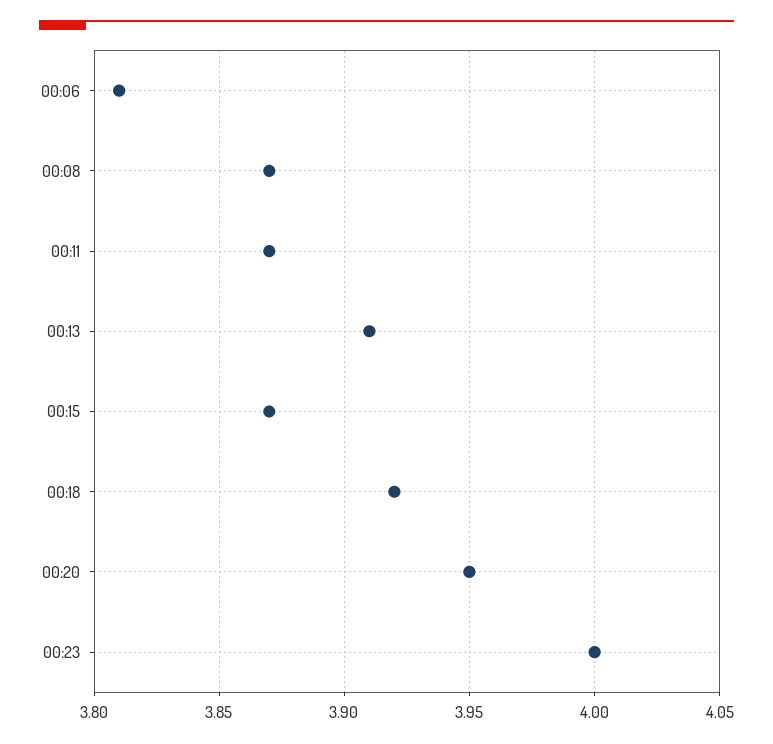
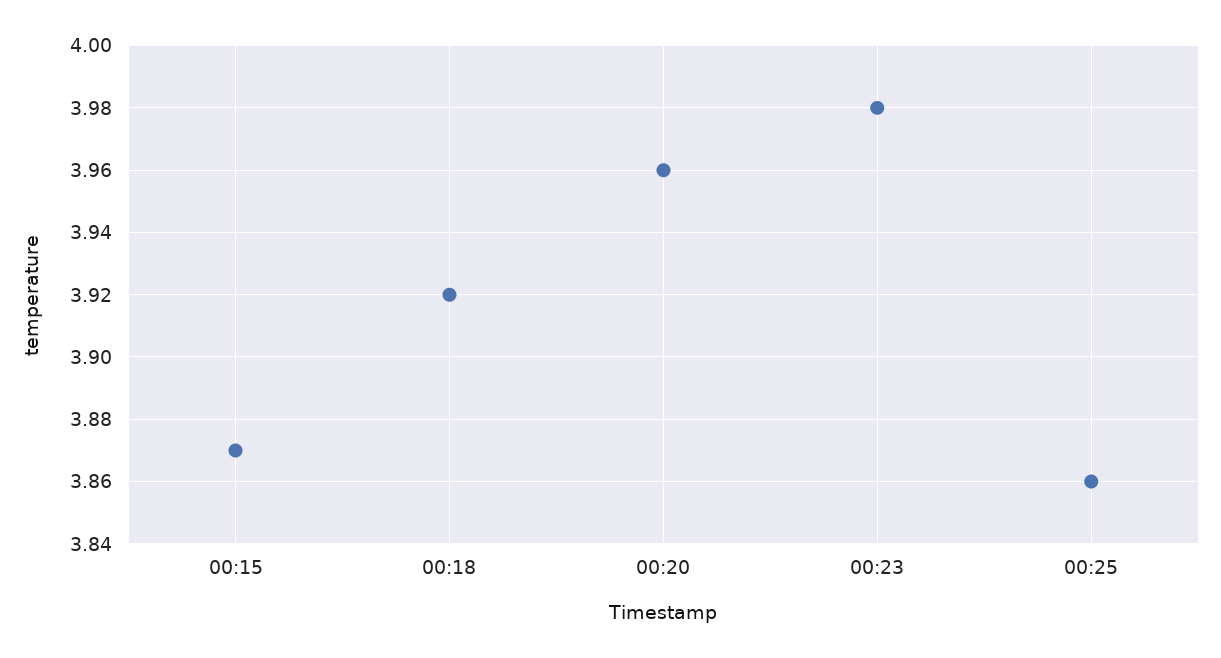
00:06: 3.81 -> none
00:08: 3.87 -> none
00:11: 3.87 -> none
00:13: 3.91 -> none
00:20: 3.95 -> 3.96
00:23: 4 -> 3.98
00:25: none -> 3.86

